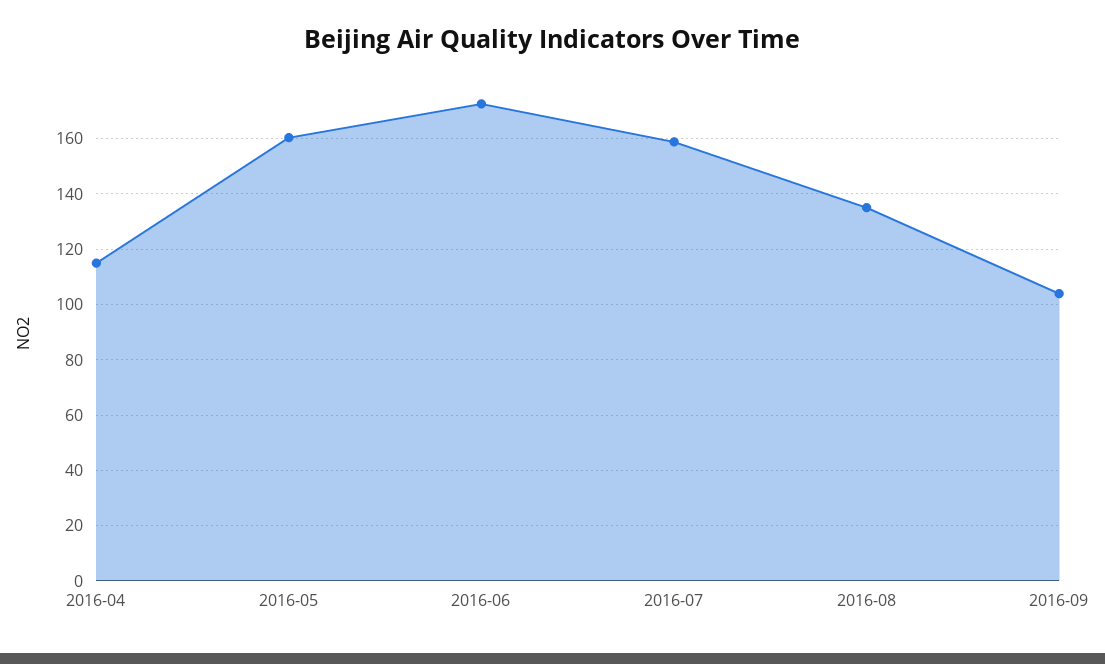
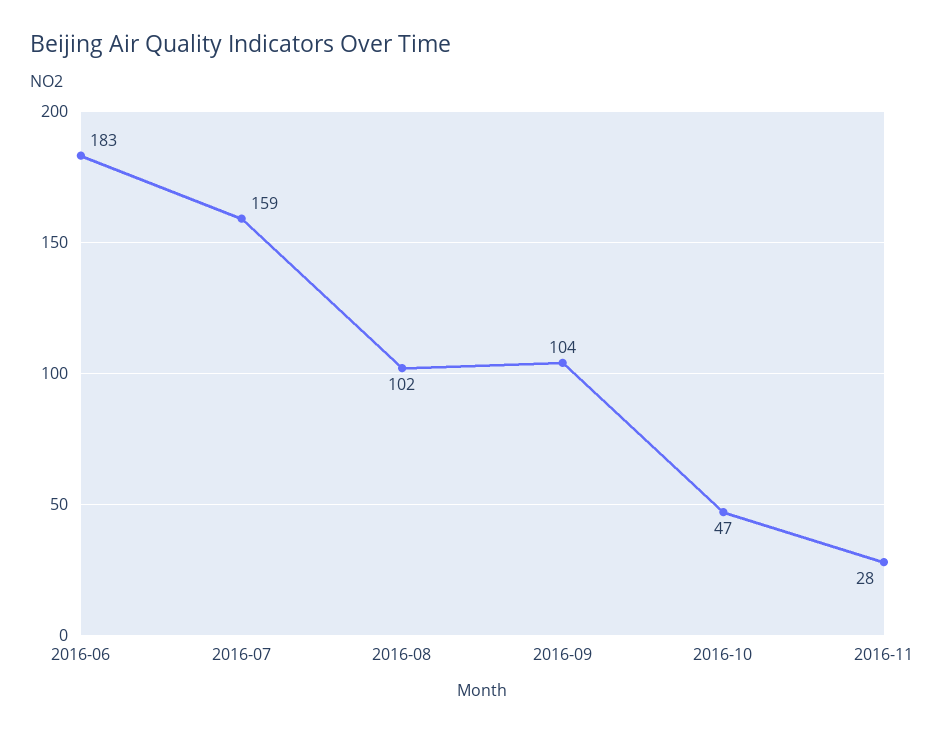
2016-04: 115 -> none
2016-05: 160 -> none
2016-06: 172.5 -> 183
2016-08: 135 -> 102
2016-10: none -> 47
2016-11: none -> 28

